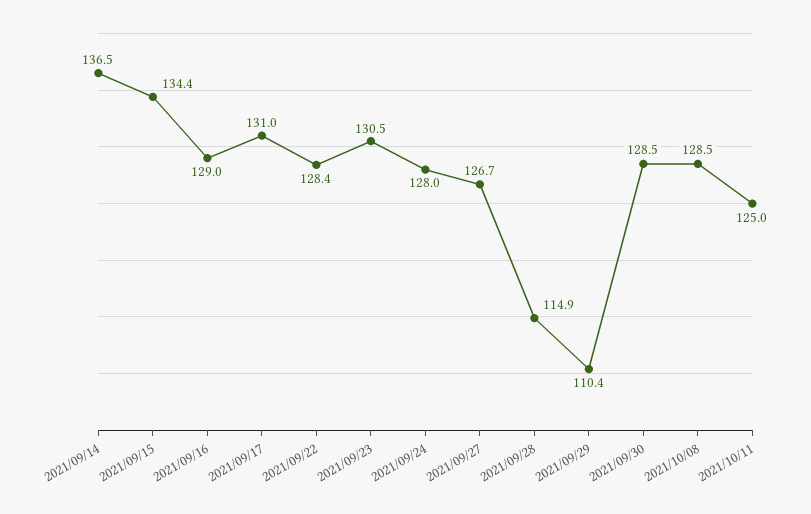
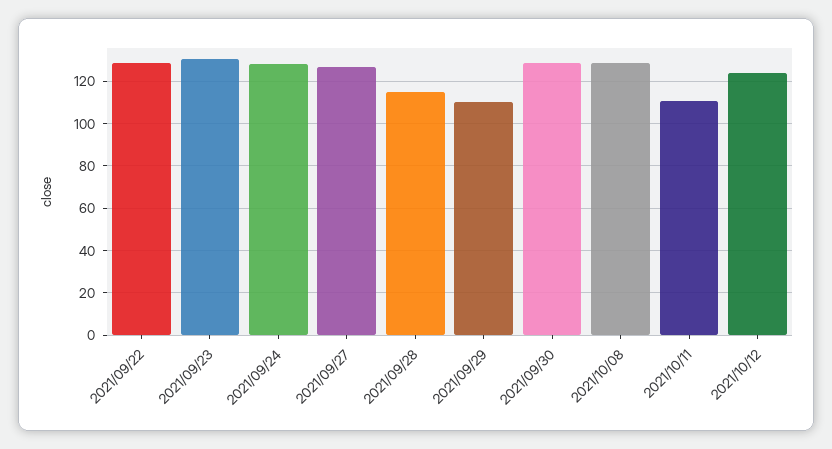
2021/09/14: 136.5 -> none
2021/09/15: 134.4 -> none
2021/09/16: 129 -> none
2021/09/17: 131 -> none
2021/10/11: 125 -> 110
2021/10/12: none -> 125

